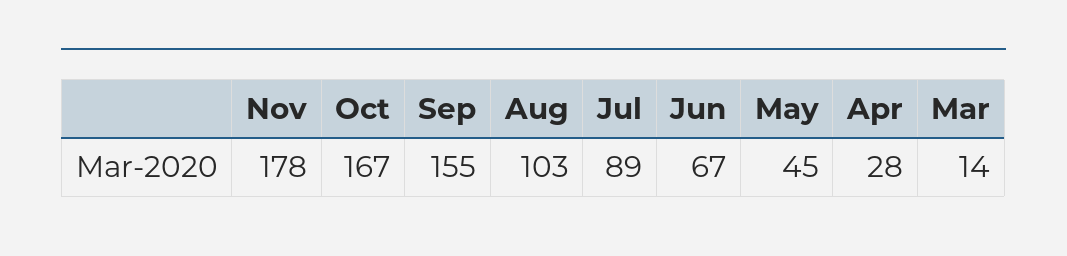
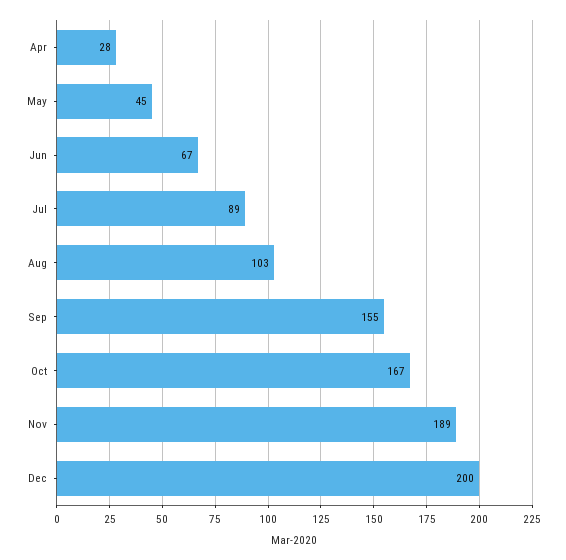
Nov: 178 -> 189
Mar: 14 -> none
Dec: none -> 200

